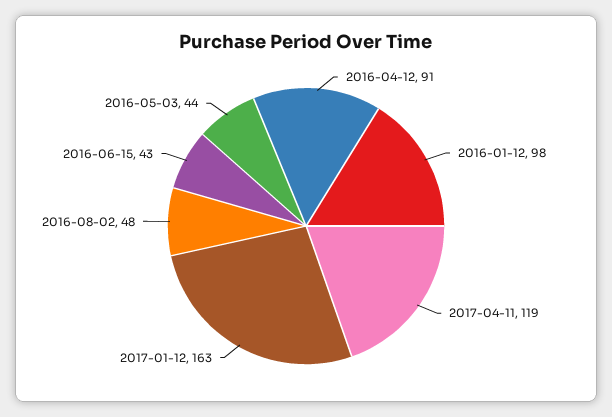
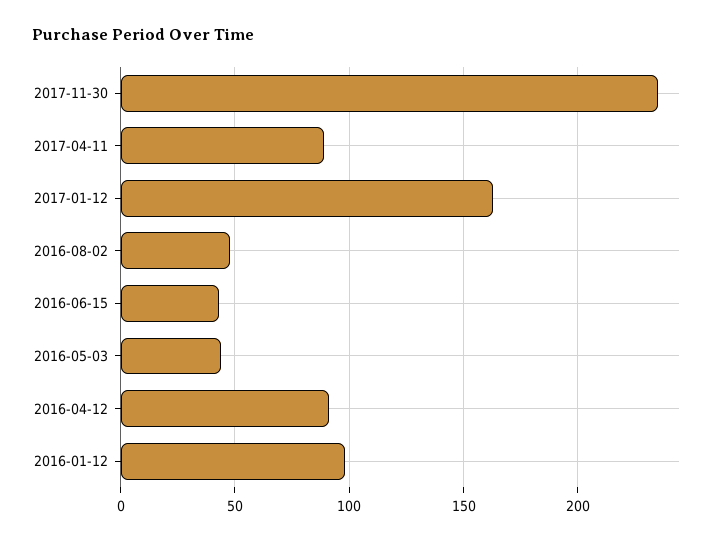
2017-04-11: 119 -> 90
2017-11-30: none -> 235

